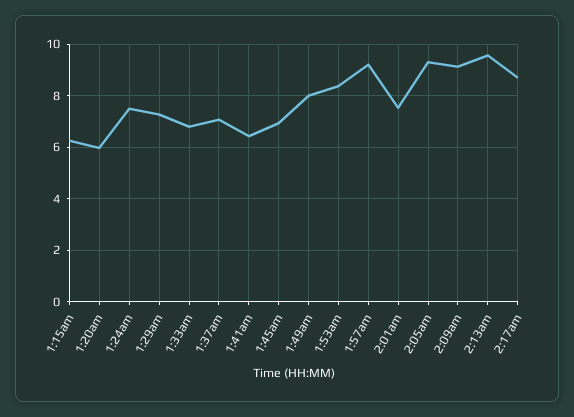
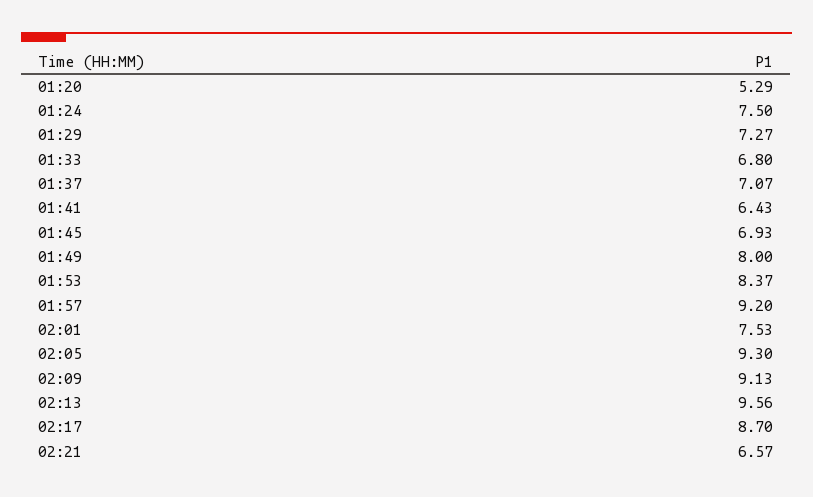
1:15am: 6.25 -> none
1:20am: 6 -> 5.29
02:21: none -> 6.57

